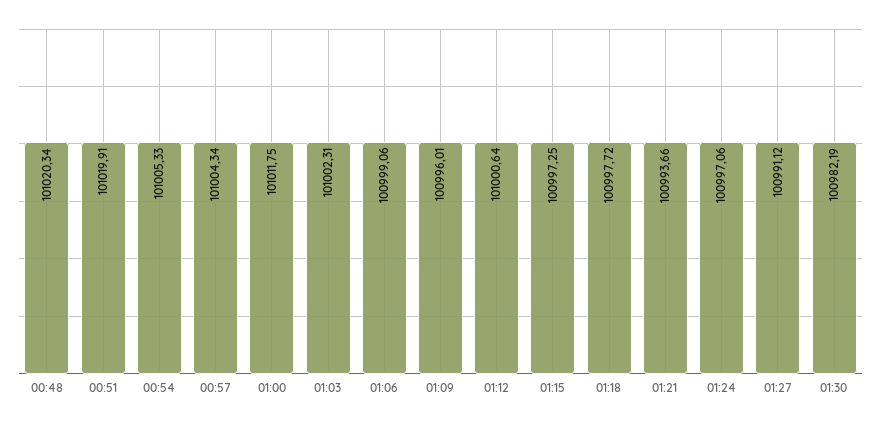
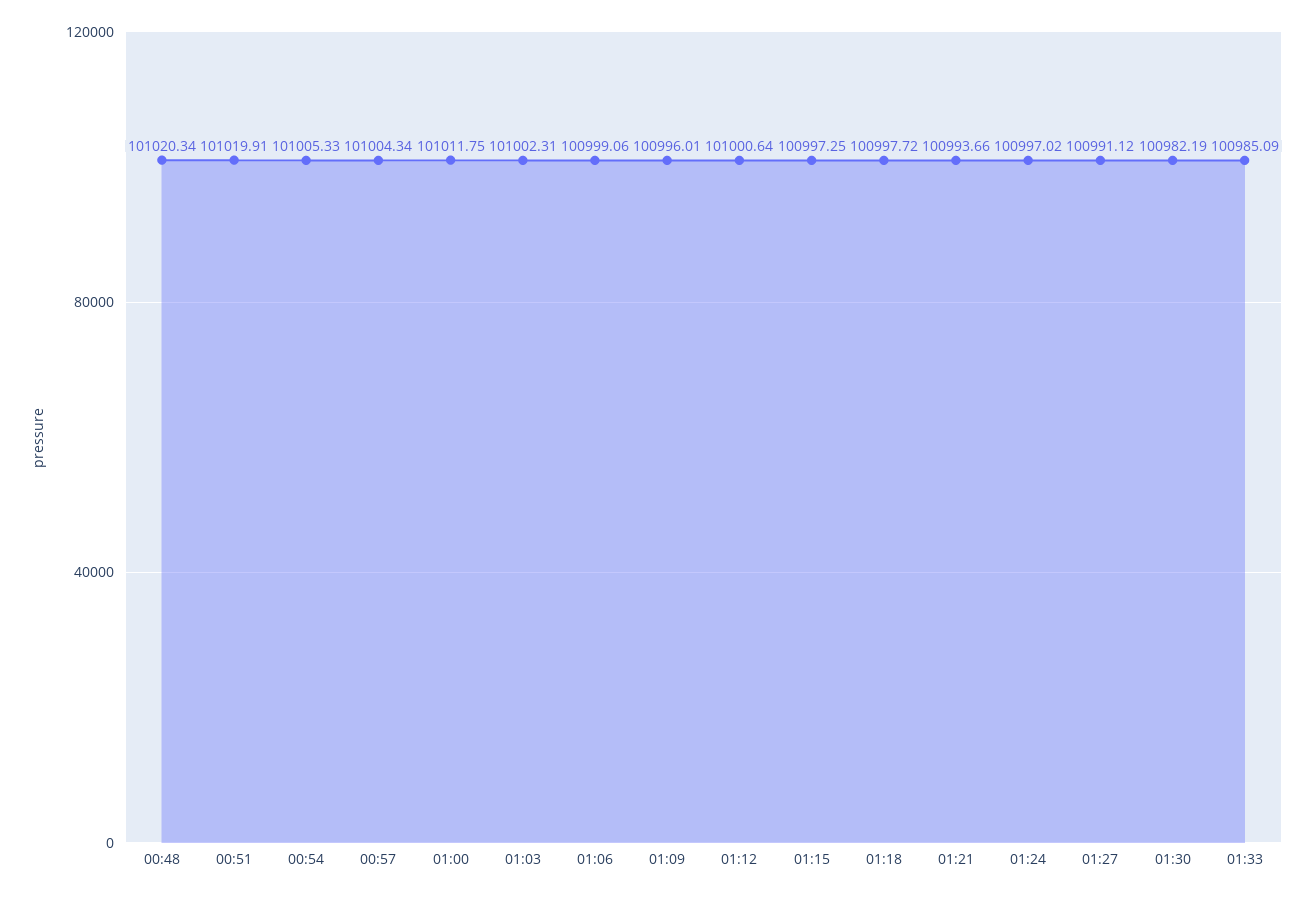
01:24: 100997.06 -> 100997.02
01:33: none -> 100985.09

